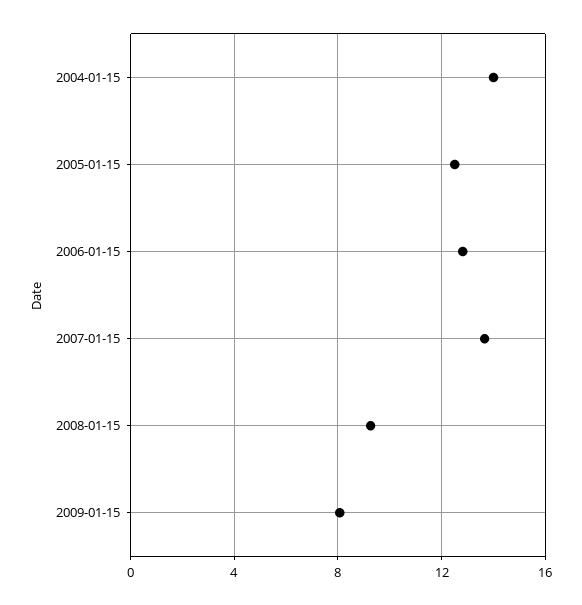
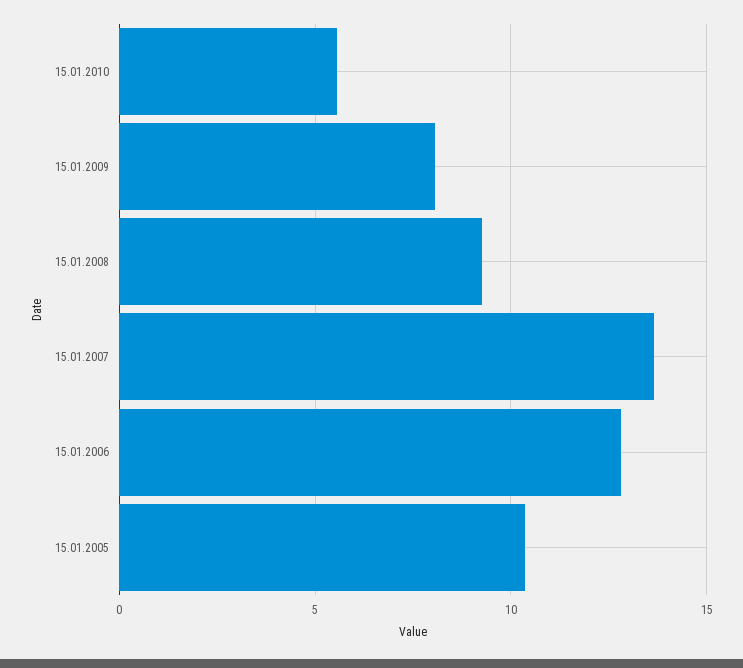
2004-01-15: 14 -> none
2005-01-15: 12.5 -> 10.5
15.01.2010: none -> 5.5

